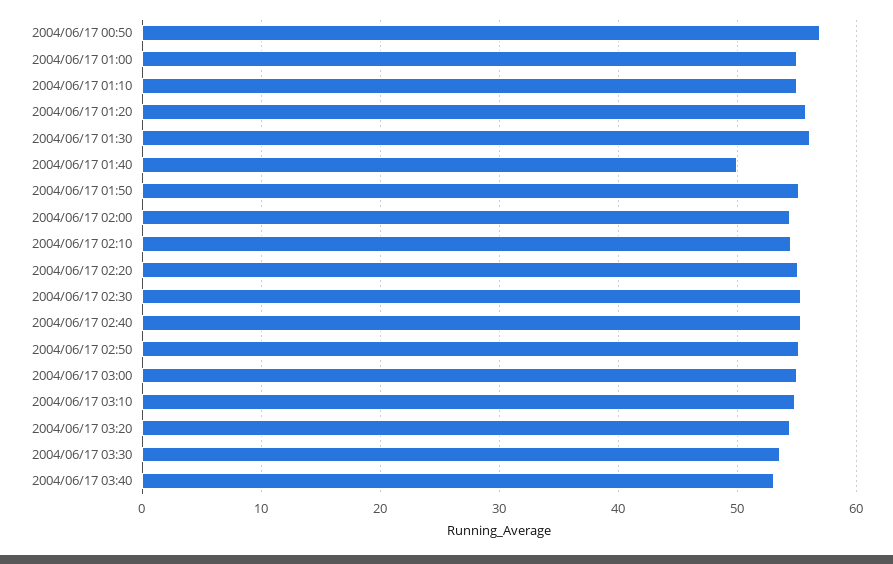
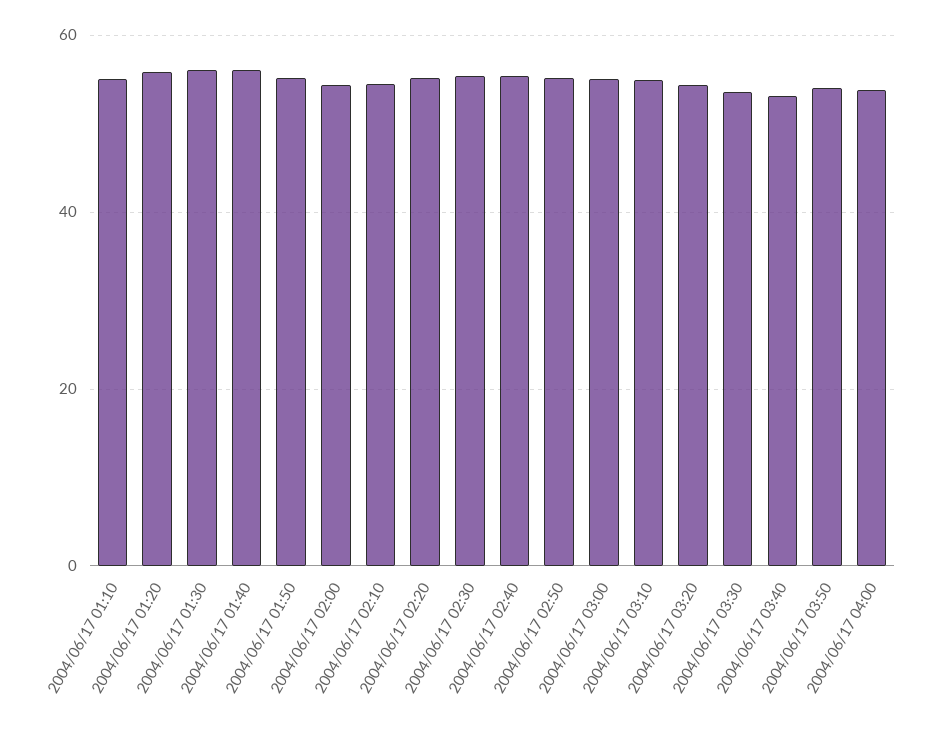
2004/06/17 00:50: 57 -> none
2004/06/17 01:00: 55 -> none
2004/06/17 01:40: 50 -> 56
2004/06/17 03:50: none -> 54
2004/06/17 04:00: none -> 54

